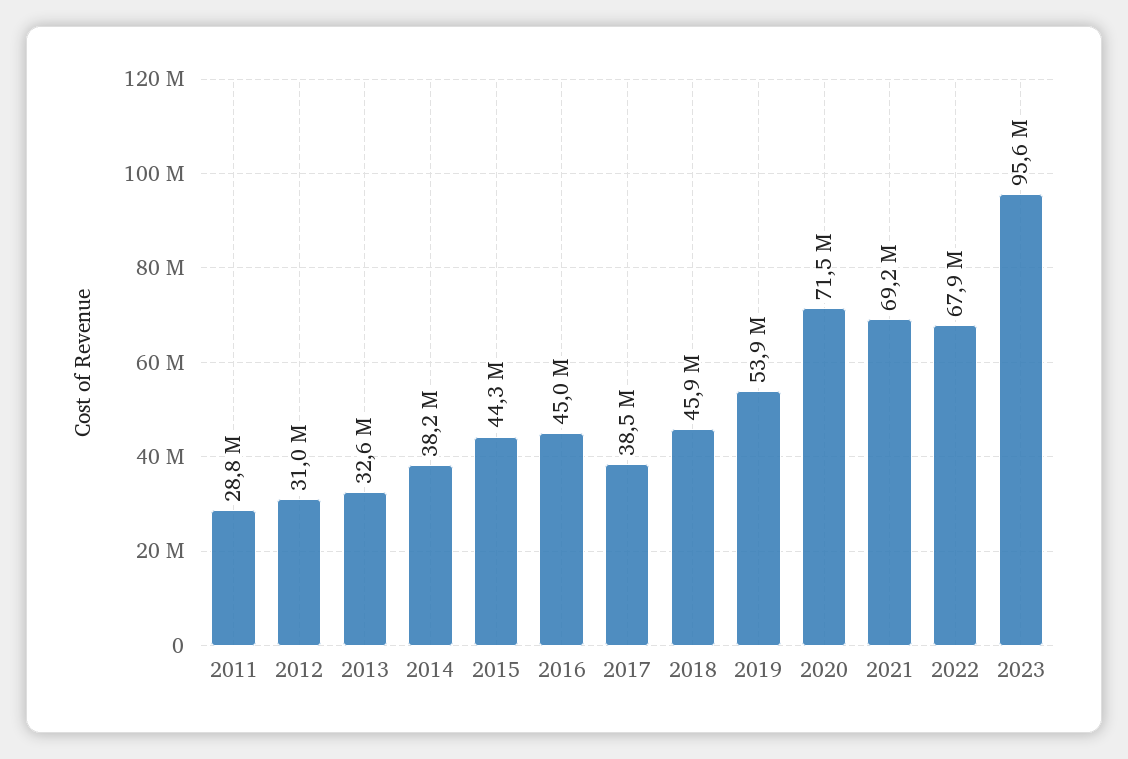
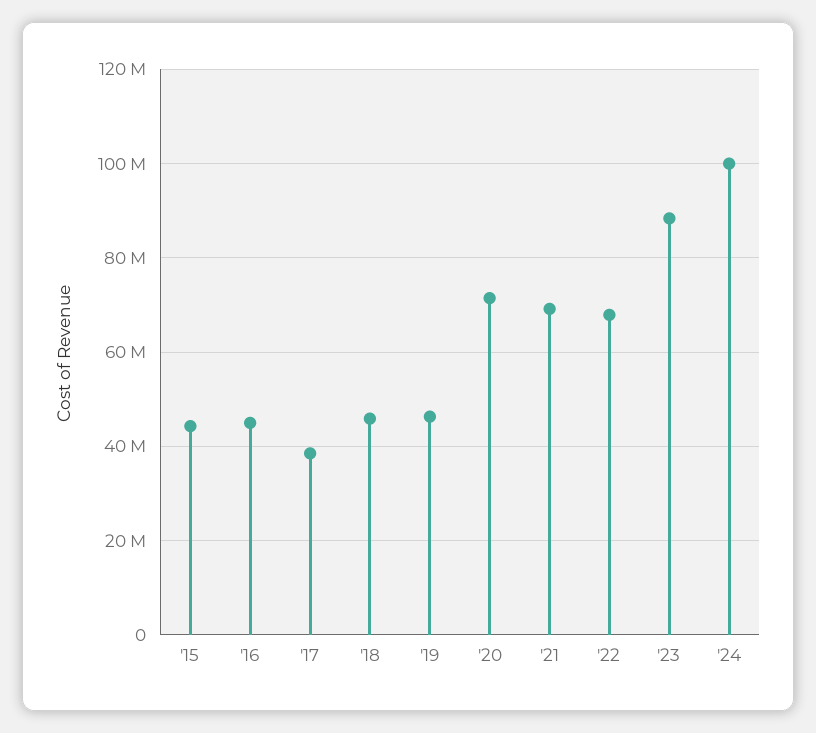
2011: 28800000 -> none
2012: 31000000 -> none
2013: 32600000 -> none
2014: 38200000 -> none
2019: 53900000 -> 46000000
2023: 95600000 -> 88000000
'24: none -> 100000000

